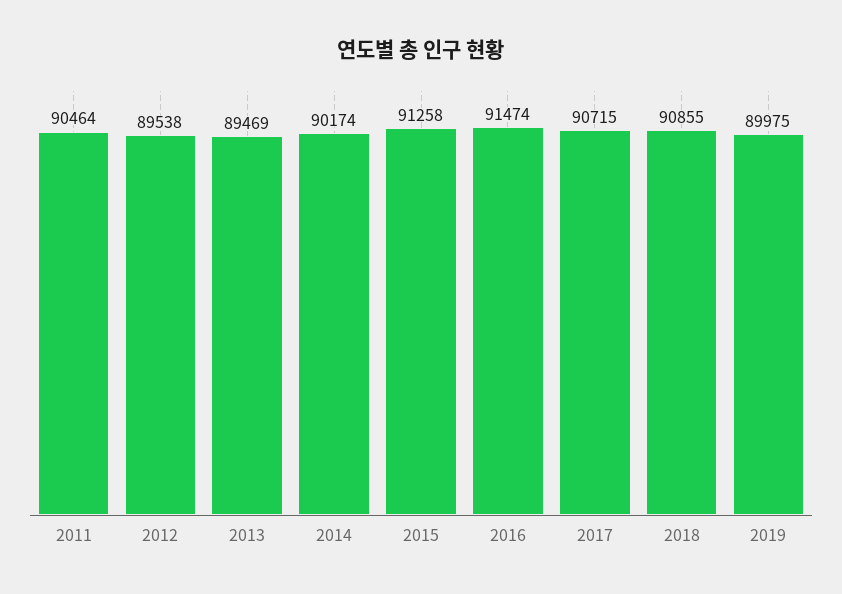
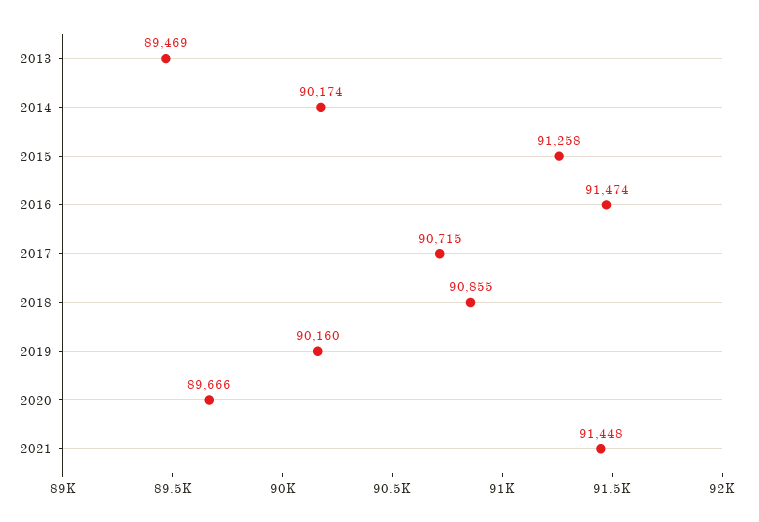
2011: 90464 -> none
2012: 89538 -> none
2019: 89975 -> 90160
2020: none -> 89666
2021: none -> 91448

